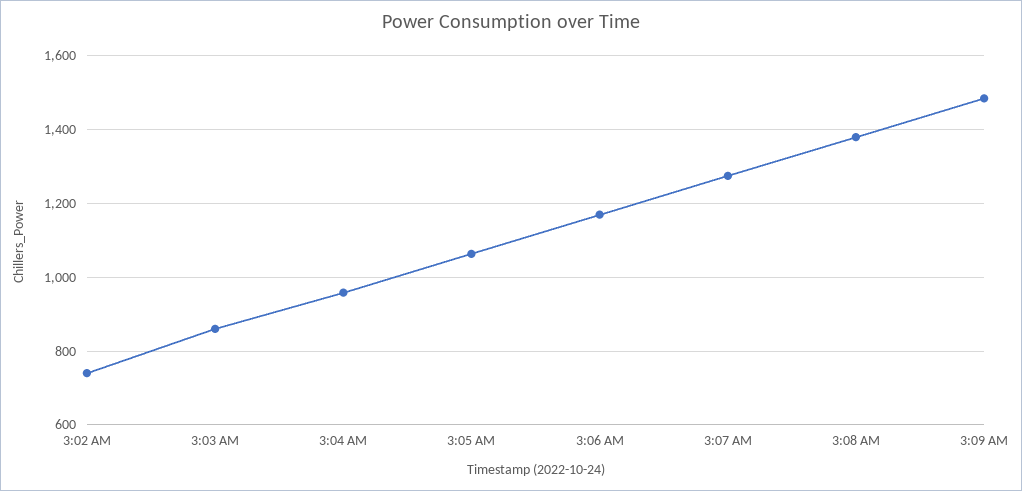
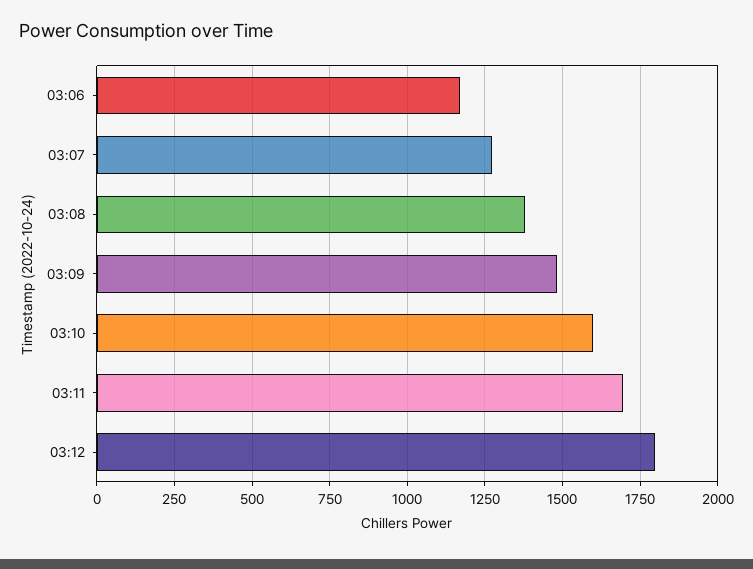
3:02 AM: 740 -> none
3:03 AM: 860 -> none
3:04 AM: 960 -> none
3:05 AM: 1060 -> none
03:10: none -> 1600
03:11: none -> 1700
03:12: none -> 1800

